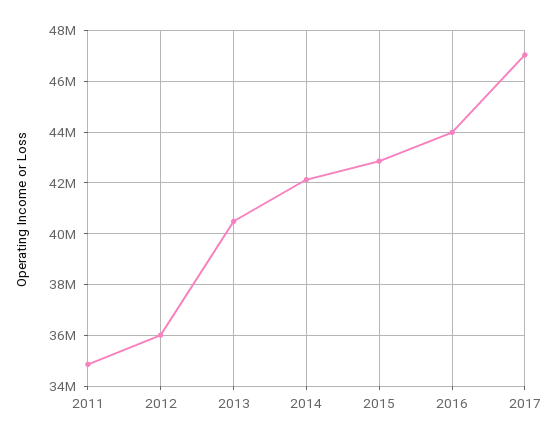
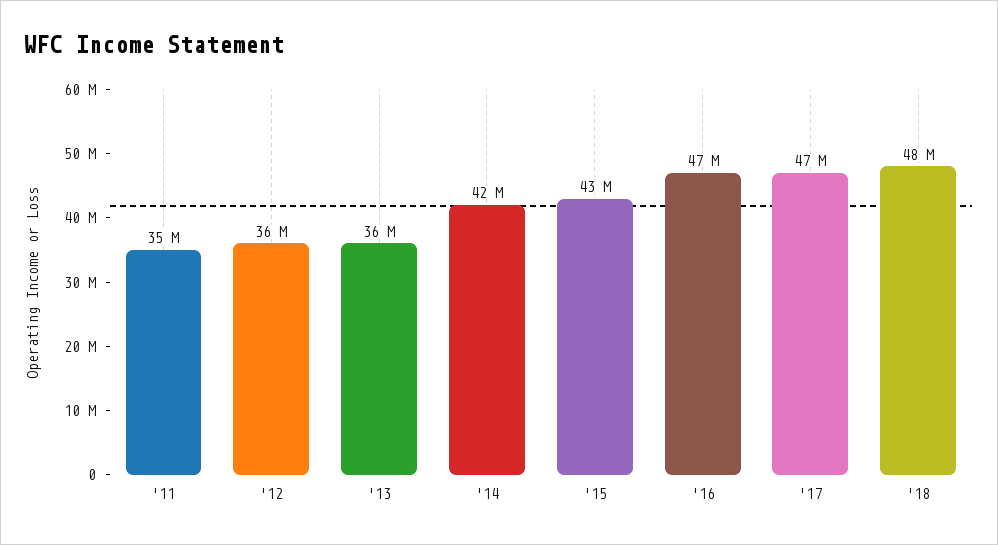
2013: 40500000 -> 36000000
2016: 44000000 -> 47000000
'18: none -> 48000000

